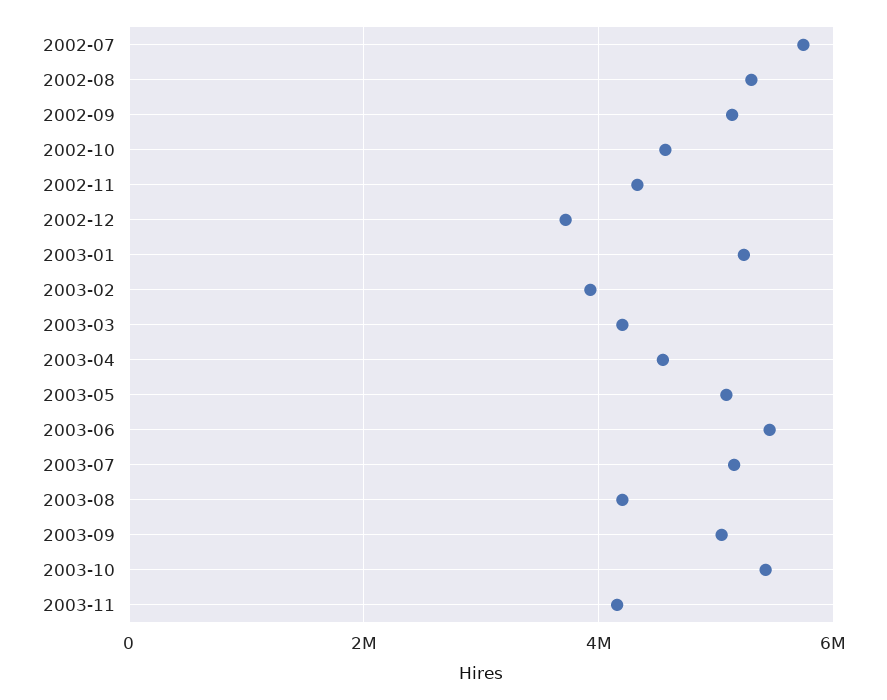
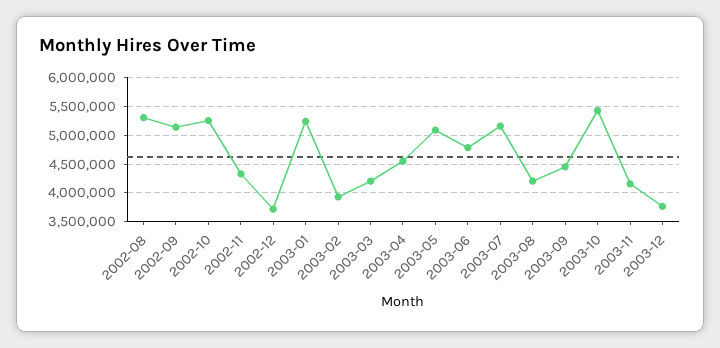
2002-07: 5800000 -> none
2002-10: 4600000 -> 5250000
2003-06: 5400000 -> 4750000
2003-09: 5000000 -> 4500000
2003-12: none -> 3750000

